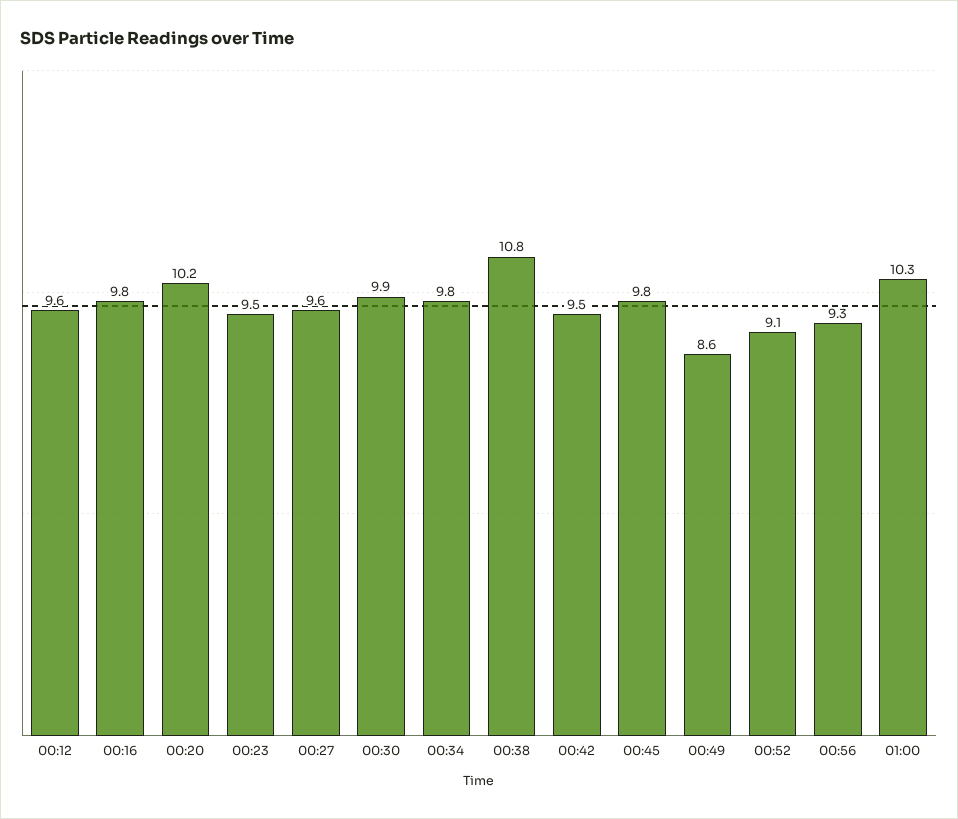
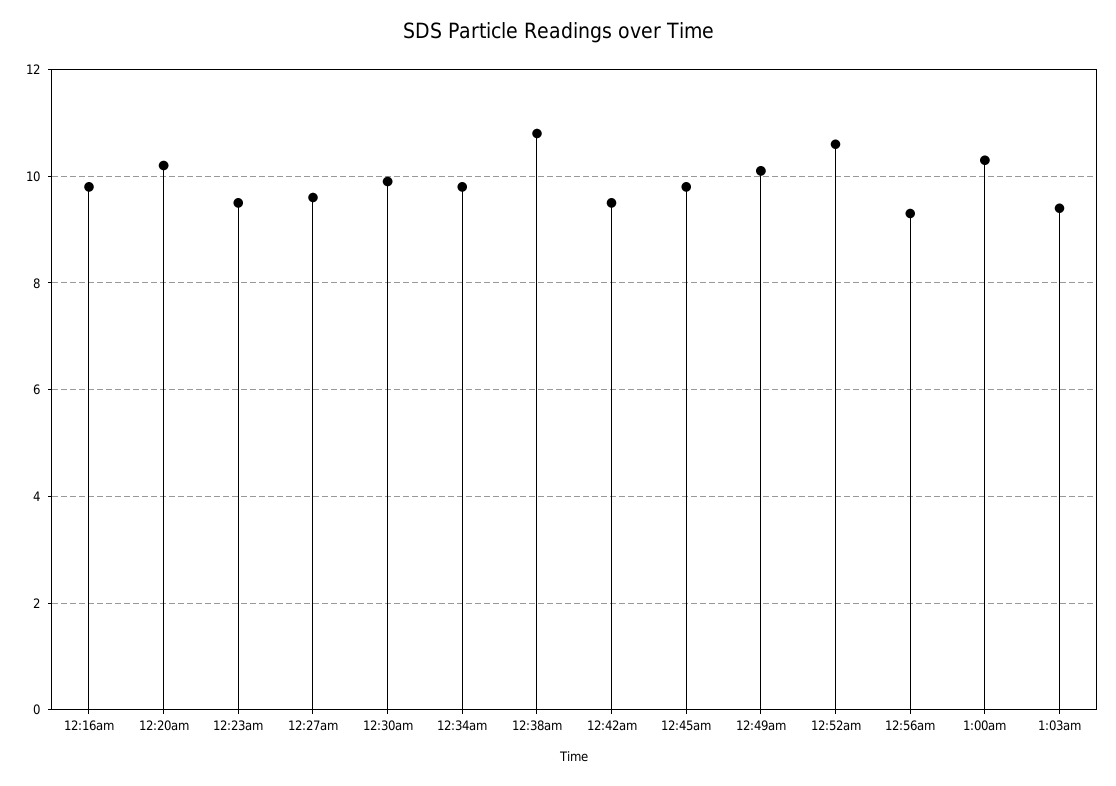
00:12: 9.6 -> none
00:49: 8.6 -> 10
00:52: 9.1 -> 10.5
1:03am: none -> 9.5

